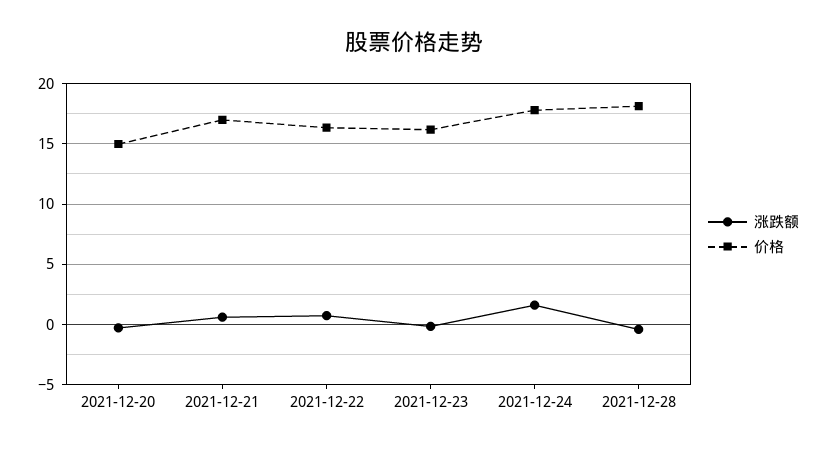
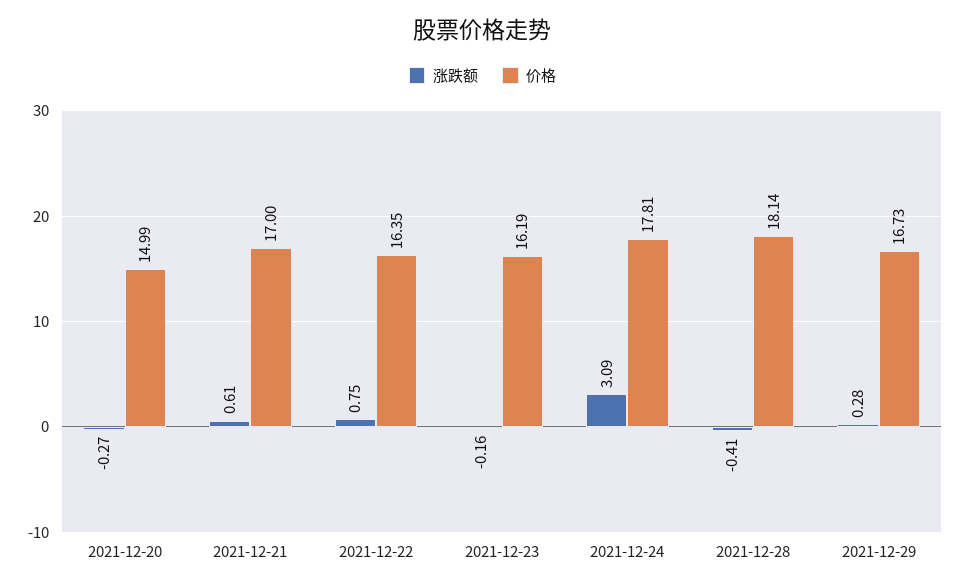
涨跌额, 2021-12-24: 1.5 -> 3.09
涨跌额, 2021-12-29: none -> 0.28
价格, 2021-12-29: none -> 16.73

